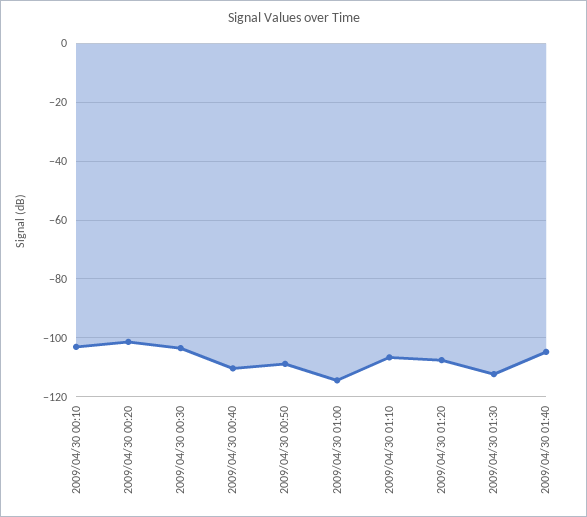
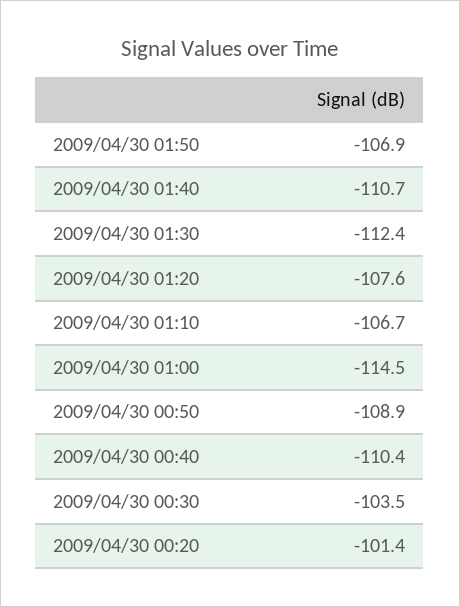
2009/04/30 00:10: -102.5 -> none
2009/04/30 01:40: -105 -> -110.7
2009/04/30 01:50: none -> -106.9

